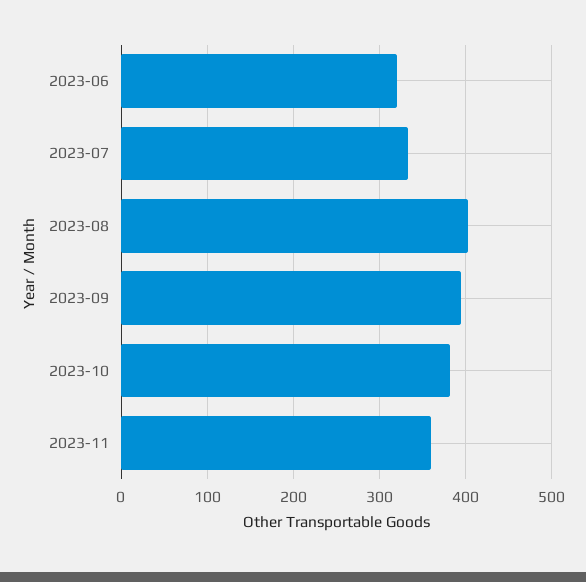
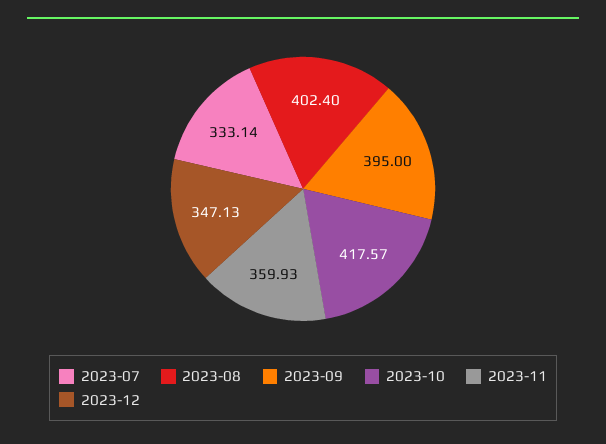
2023-06: 320 -> none
2023-10: 380 -> 417.57
2023-12: none -> 347.13

